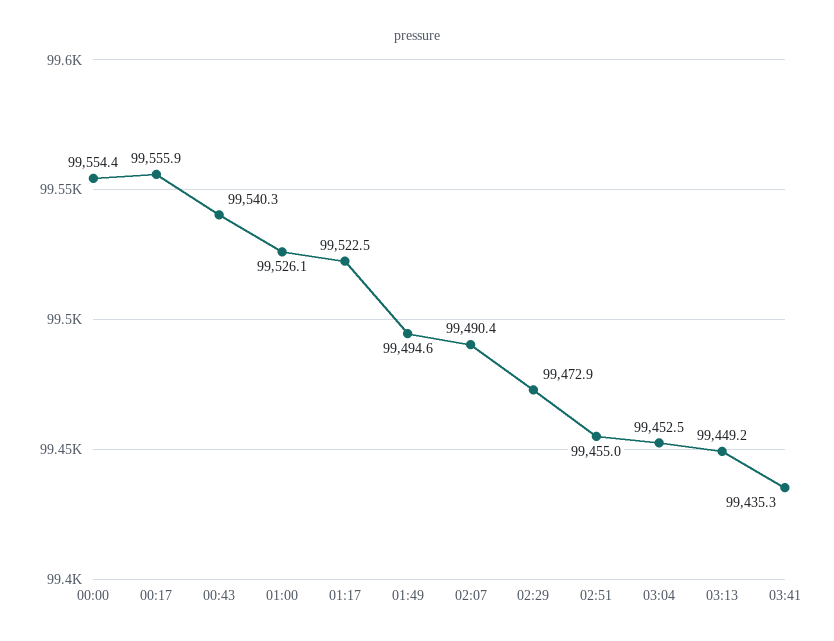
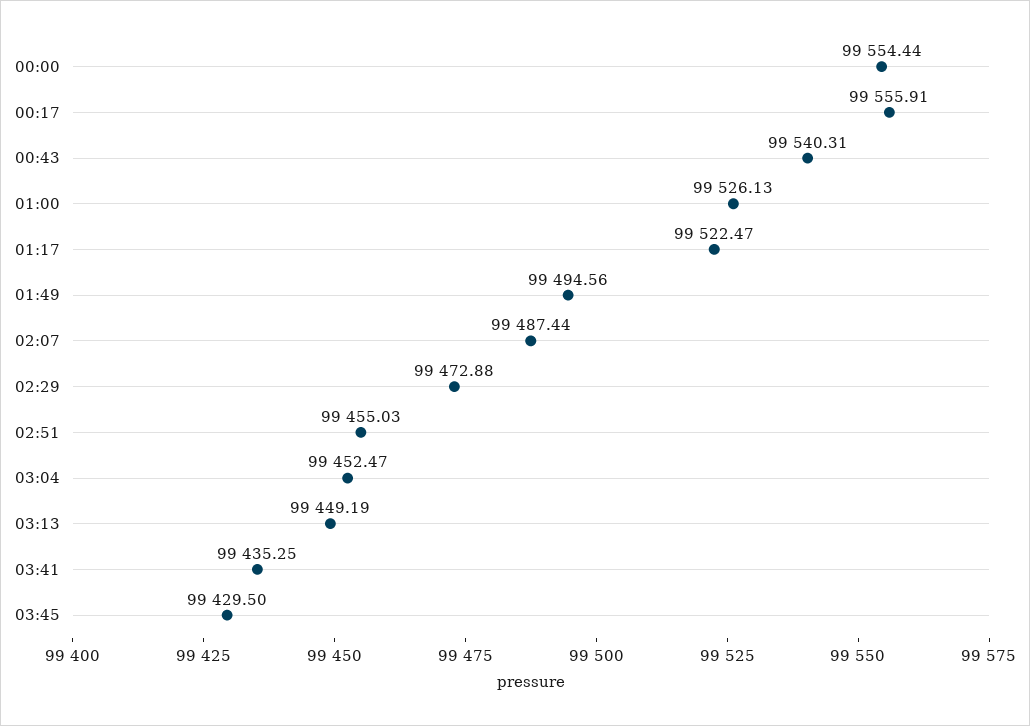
02:07: 99490.4 -> 99487.44
03:45: none -> 99429.5

